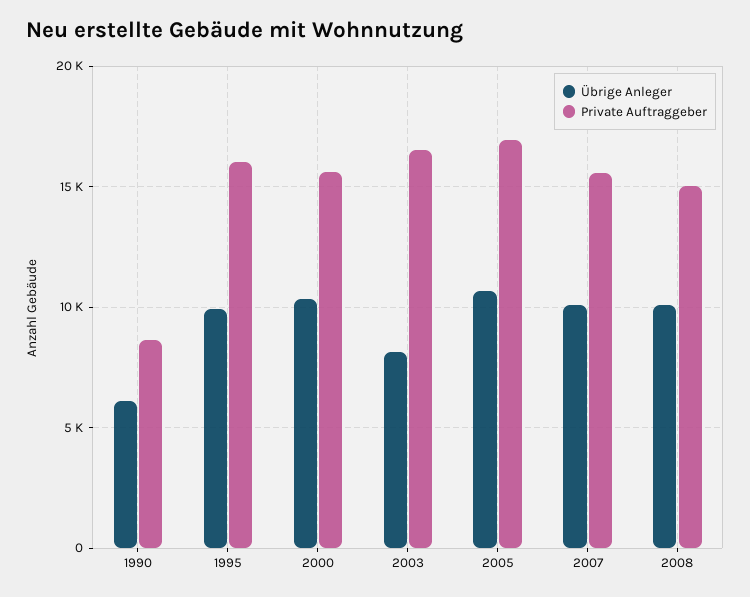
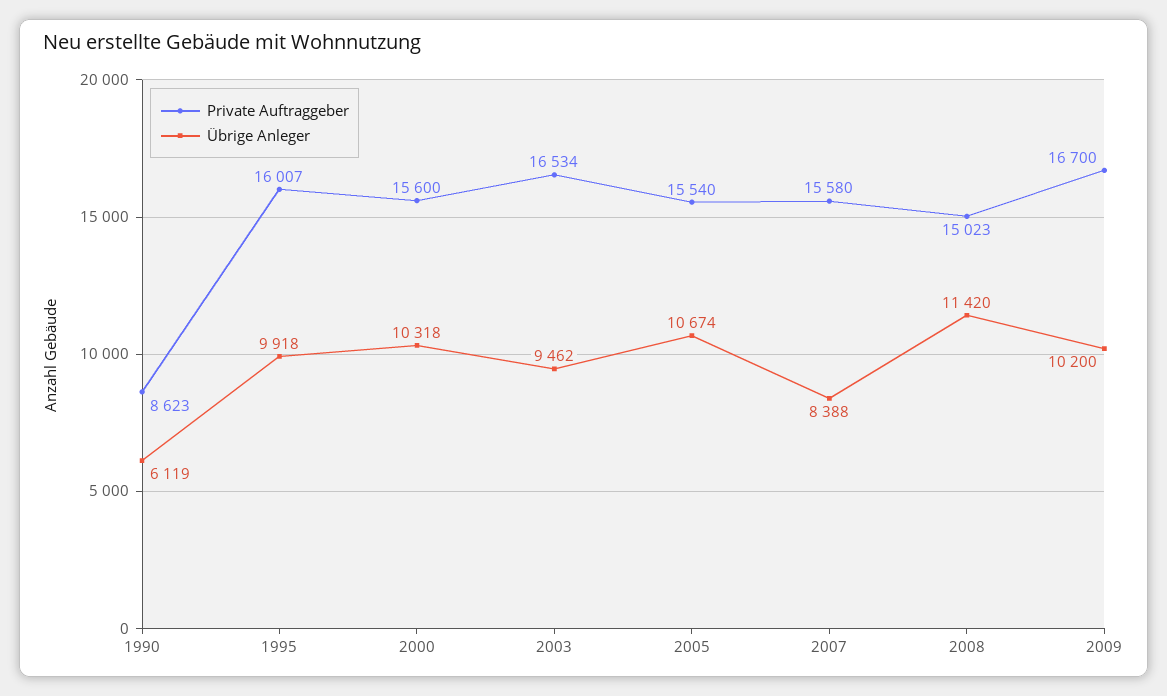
Übrige Anleger, 2003: 8000 -> 9462
Private Auftraggeber, 2005: 17000 -> 15540
Übrige Anleger, 2007: 10000 -> 8388
Übrige Anleger, 2008: 10000 -> 11420
Private Auftraggeber, 2009: none -> 16700
Übrige Anleger, 2009: none -> 10200

